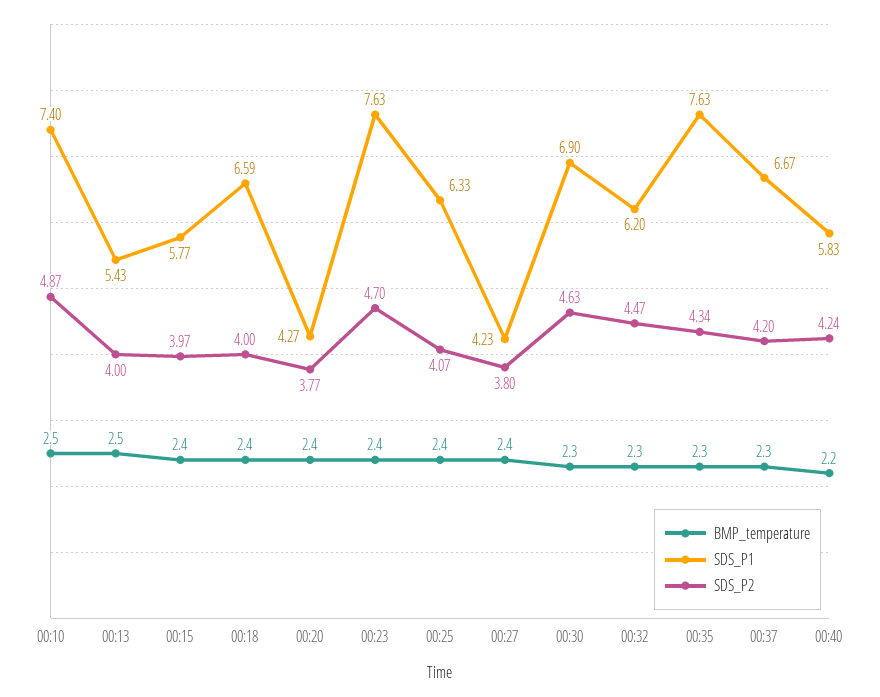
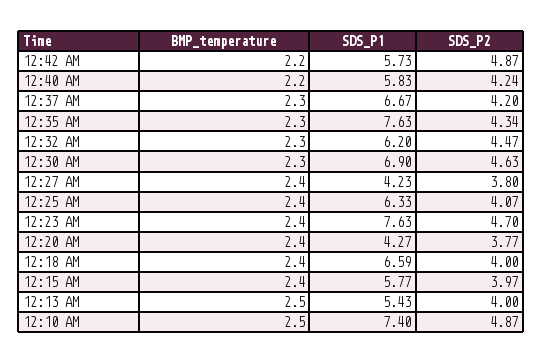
BMP_temperature, 12:42 AM: none -> 2.2
SDS_P1, 12:42 AM: none -> 5.73
SDS_P2, 12:42 AM: none -> 4.87

